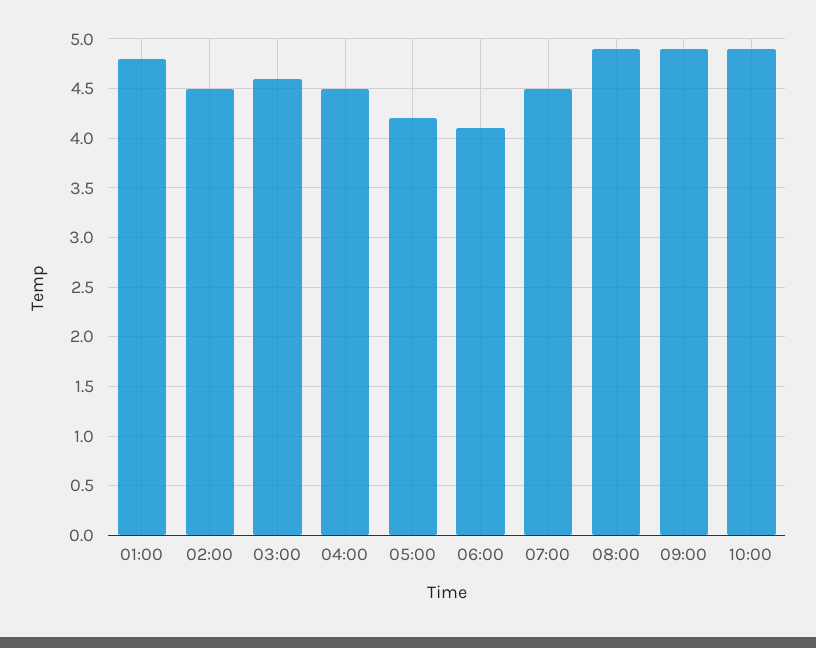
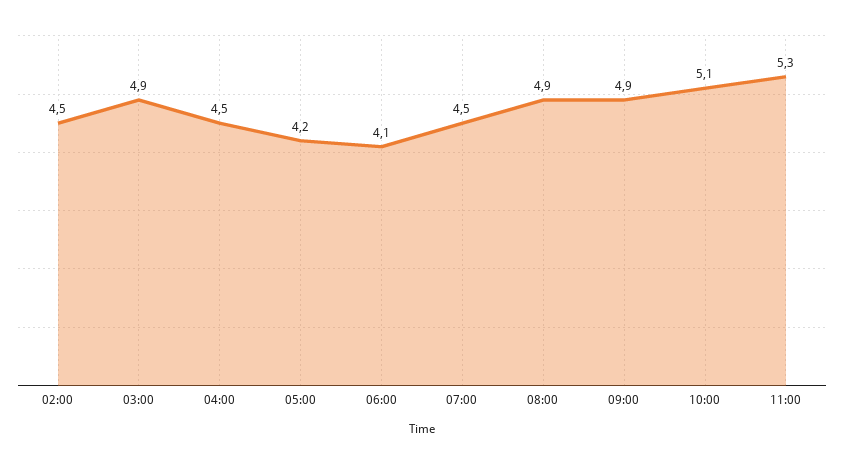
01:00: 4.8 -> none
03:00: 4.6 -> 4.9
10:00: 4.9 -> 5.1
11:00: none -> 5.3

